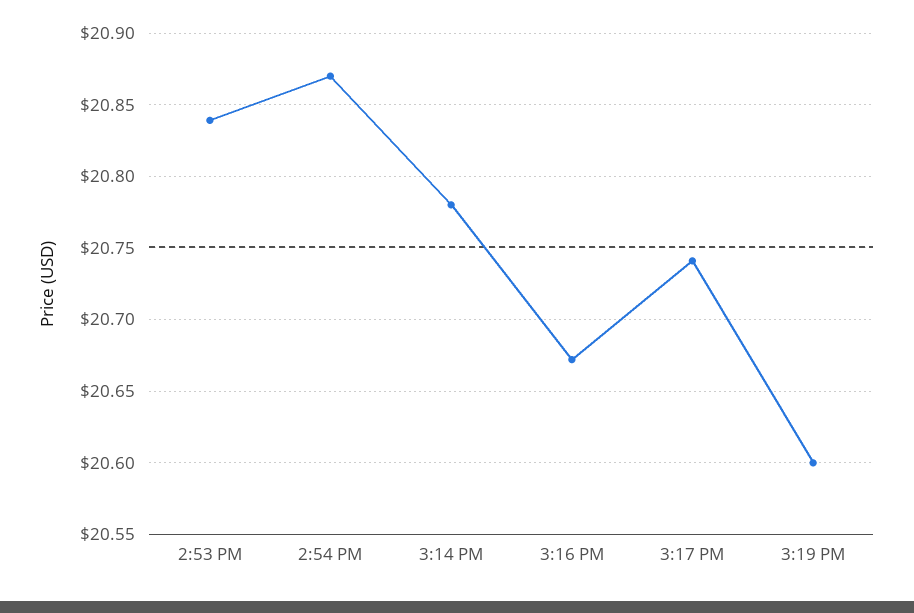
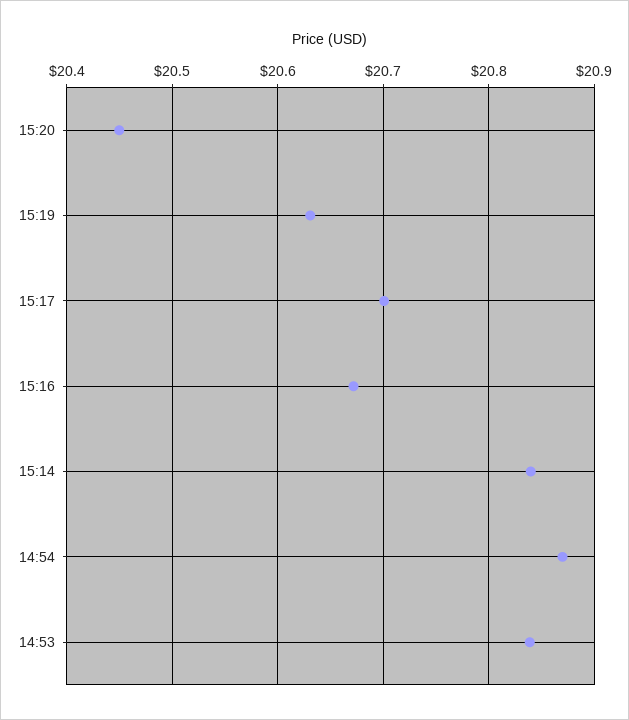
3:14 PM: 20.78 -> 20.84
3:17 PM: 20.74 -> 20.7
3:19 PM: 20.6 -> 20.63
15:20: none -> 20.45

